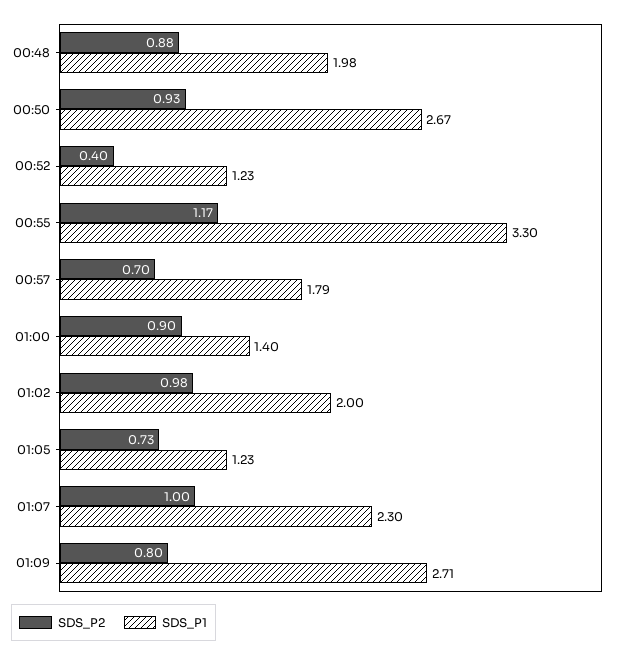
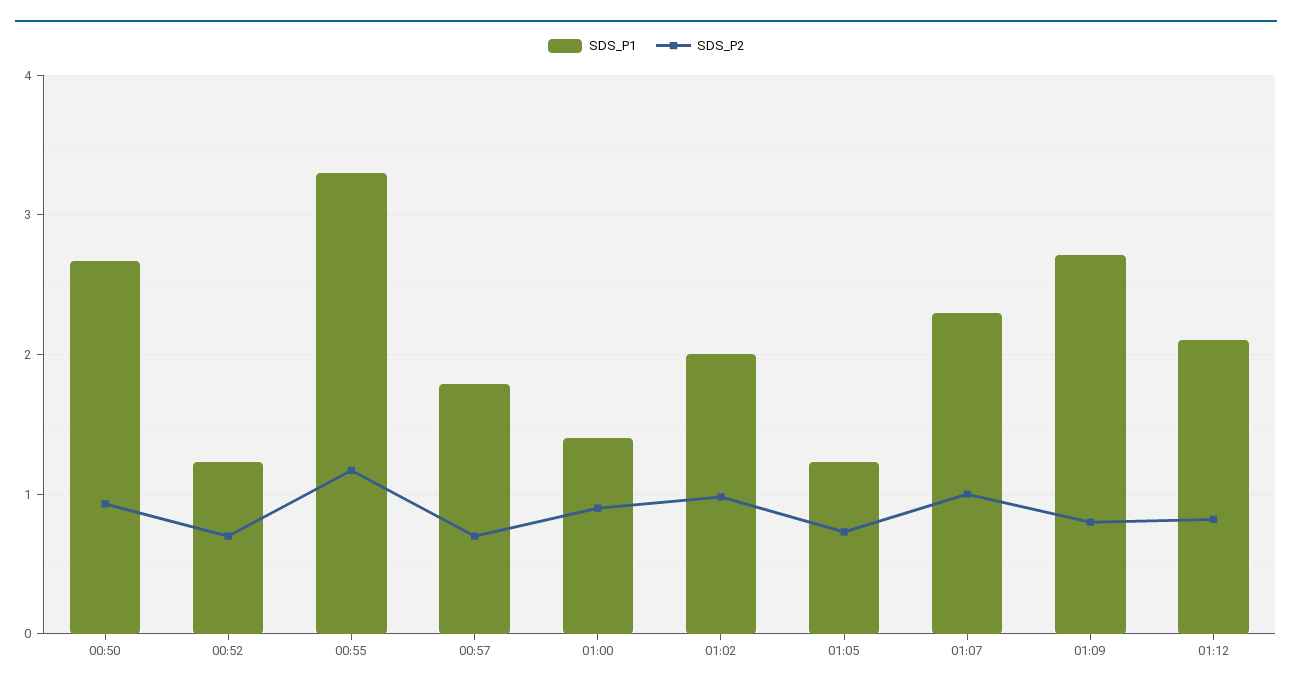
SDS_P2, 00:48: 0.88 -> none
SDS_P1, 00:48: 1.98 -> none
SDS_P2, 00:52: 0.4 -> 0.7
SDS_P1, 01:12: none -> 2.1
SDS_P2, 01:12: none -> 0.8

